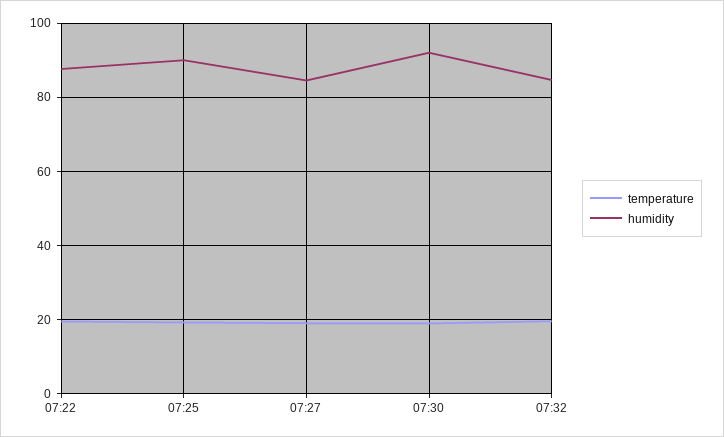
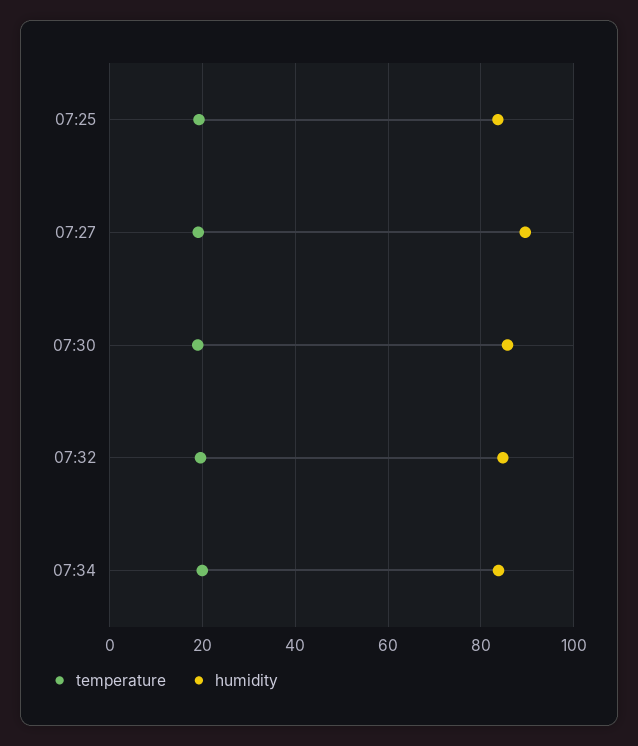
temperature, 07:22: 20 -> none
humidity, 07:22: 88 -> none
humidity, 07:25: 90 -> 84
humidity, 07:27: 84 -> 90
humidity, 07:30: 92 -> 86
temperature, 07:34: none -> 20
humidity, 07:34: none -> 84

